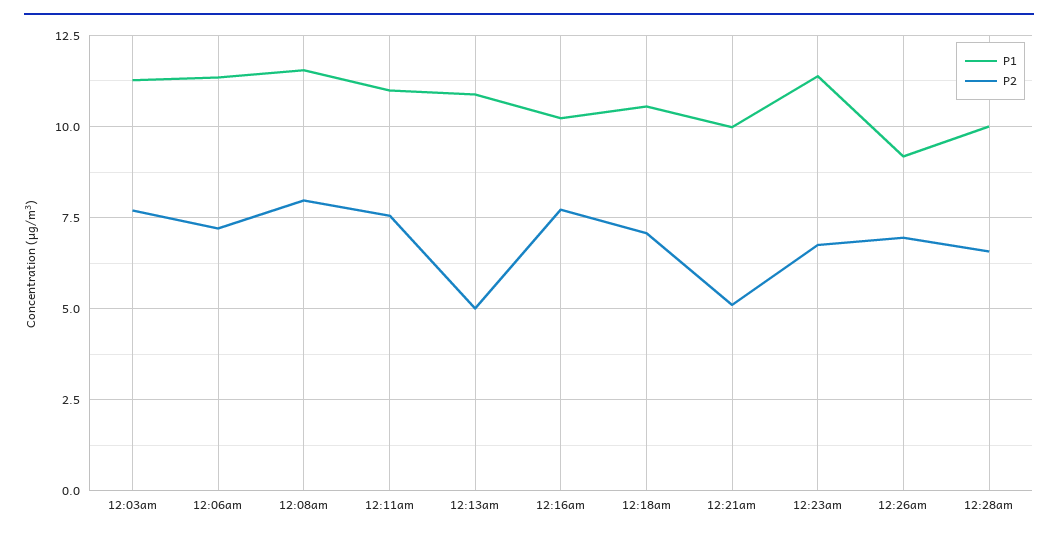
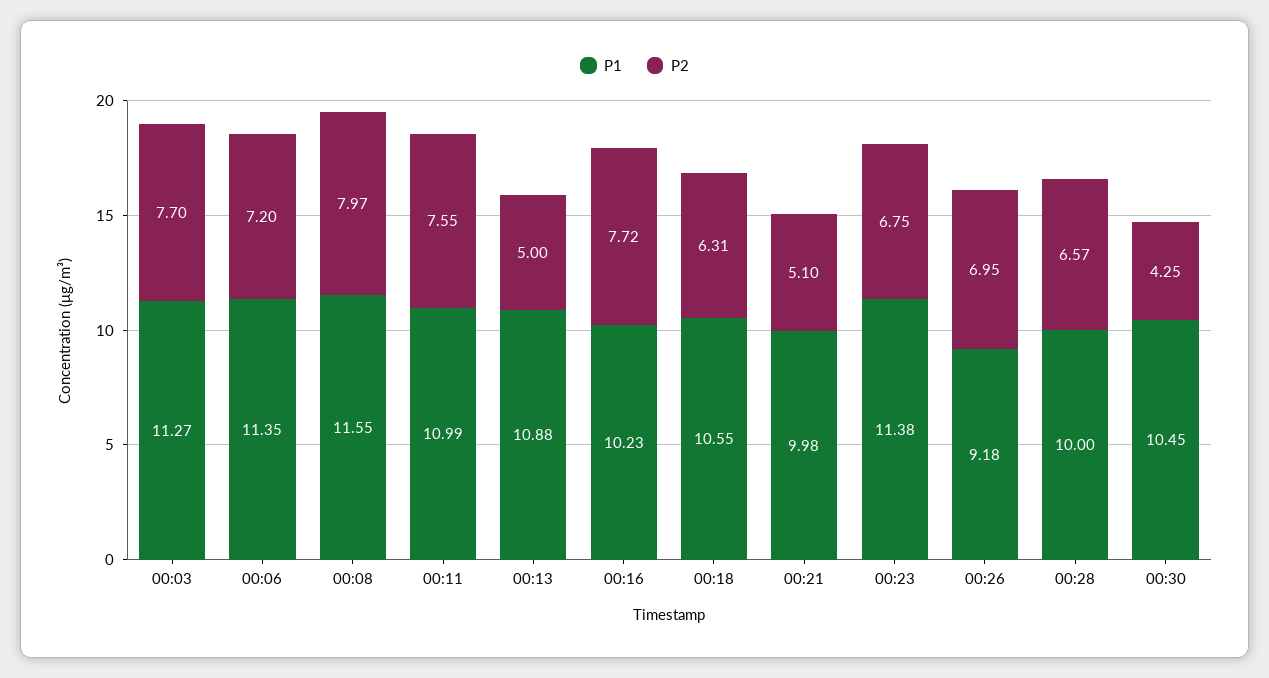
P2, 12:18am: 7 -> 6.31
P1, 00:30: none -> 10.45
P2, 00:30: none -> 4.25

